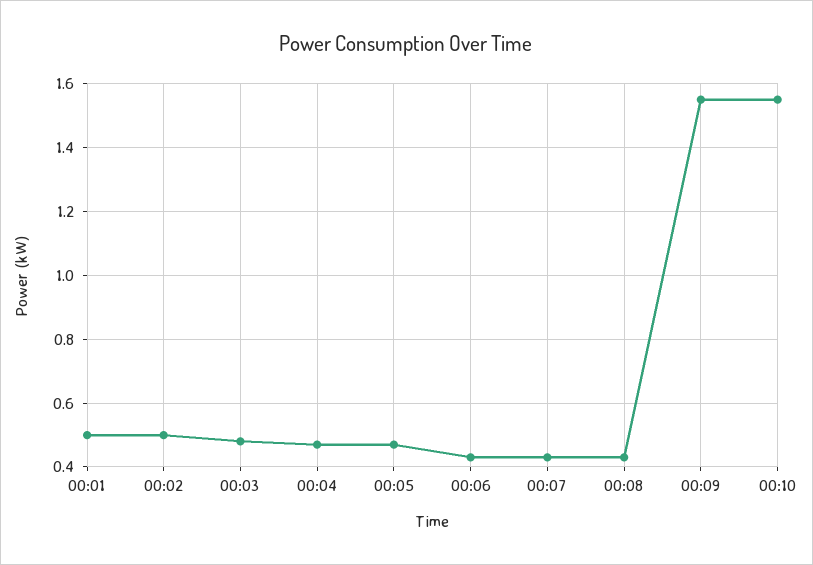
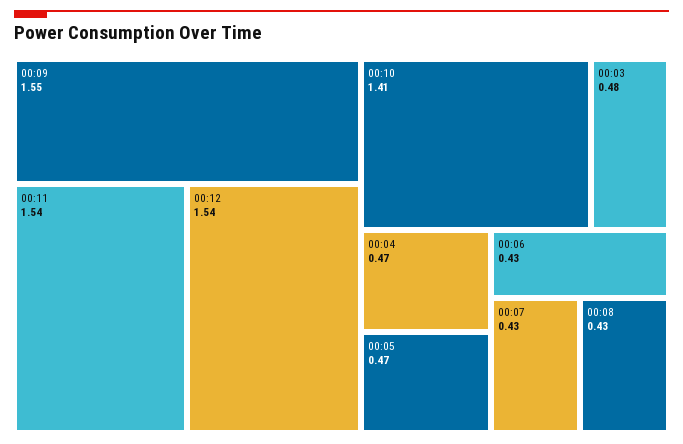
00:01: 0.5 -> none
00:02: 0.5 -> none
00:10: 1.55 -> 1.41
00:11: none -> 1.54
00:12: none -> 1.54

